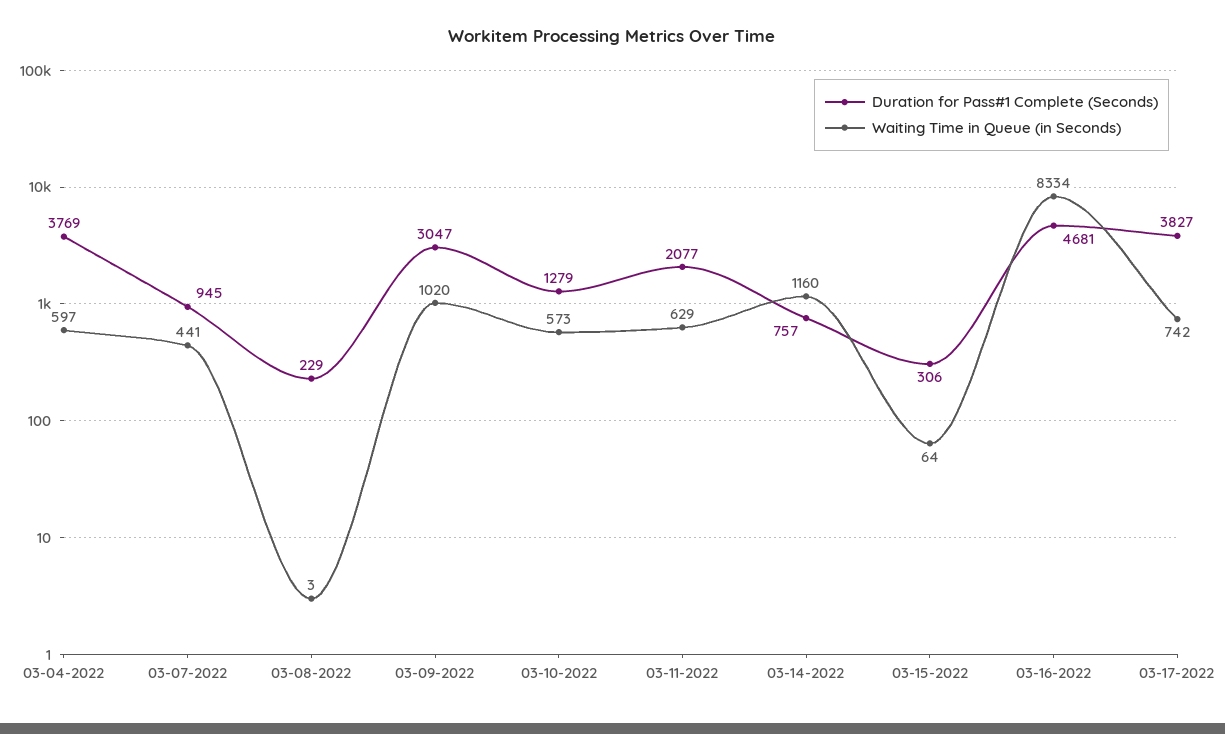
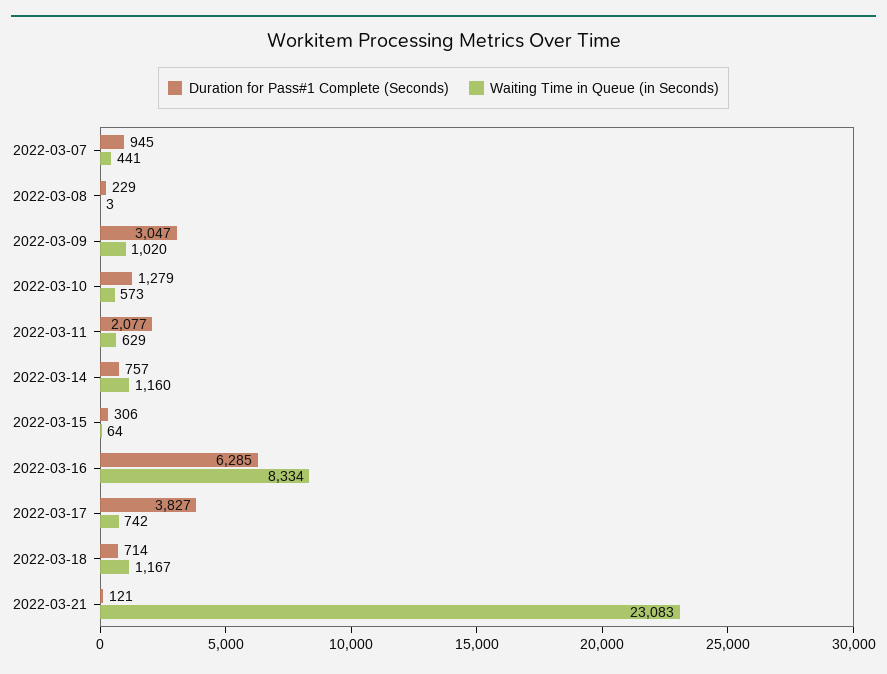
Duration for Pass#1 Complete (Seconds), 03-04-2022: 3769 -> none
Waiting Time in Queue (in Seconds), 03-04-2022: 597 -> none
Duration for Pass#1 Complete (Seconds), 03-16-2022: 4681 -> 6285
Duration for Pass#1 Complete (Seconds), 2022-03-18: none -> 714
Waiting Time in Queue (in Seconds), 2022-03-18: none -> 1167
Duration for Pass#1 Complete (Seconds), 2022-03-21: none -> 121
Waiting Time in Queue (in Seconds), 2022-03-21: none -> 23083

